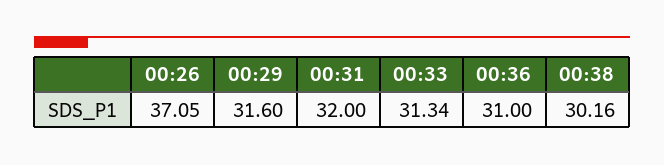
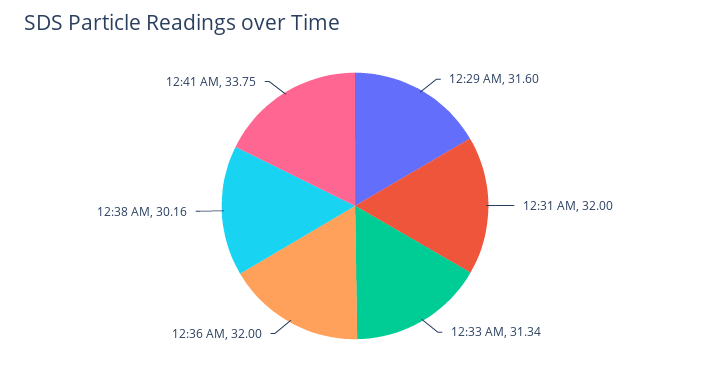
00:26: 37.05 -> none
00:36: 31 -> 32
12:41 AM: none -> 33.75

